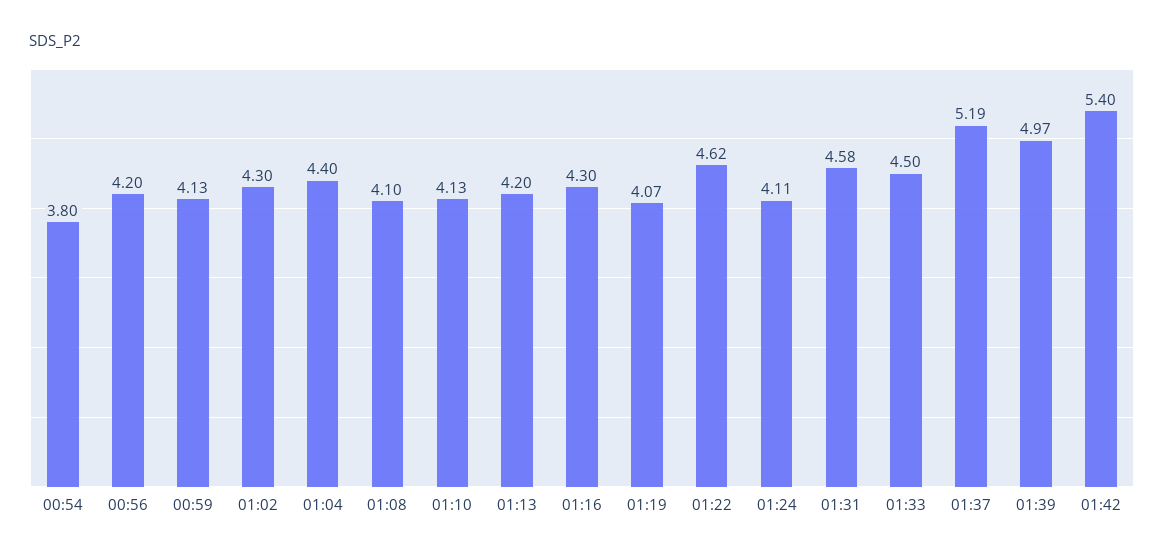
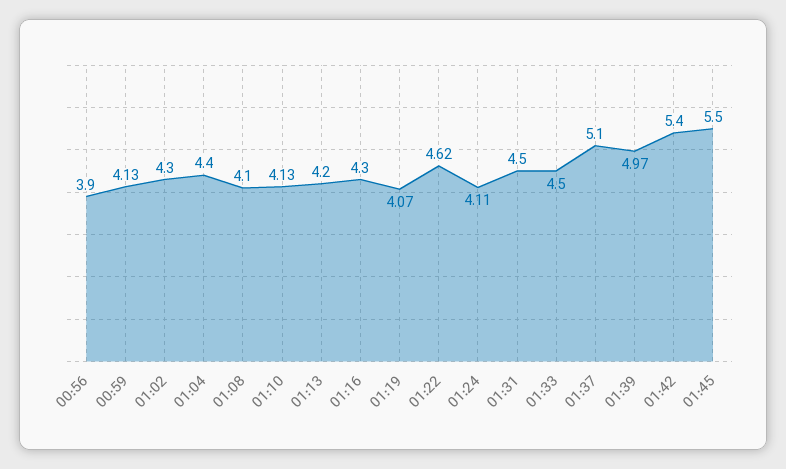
00:54: 3.8 -> none
00:56: 4.2 -> 3.9
01:31: 4.58 -> 4.5
01:37: 5.19 -> 5.1
01:45: none -> 5.5

